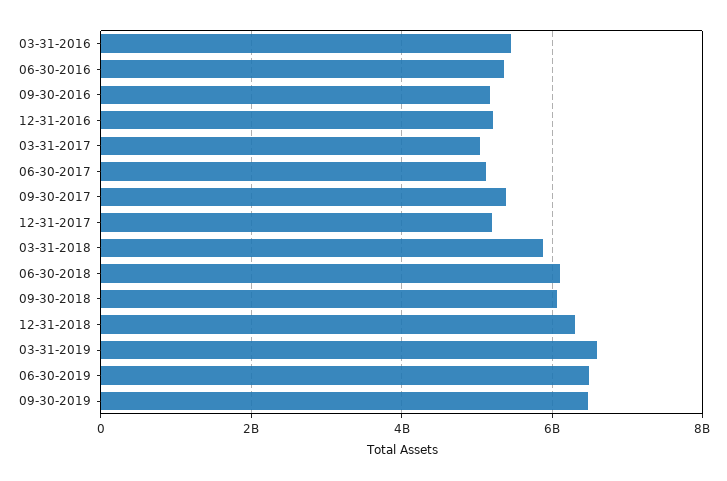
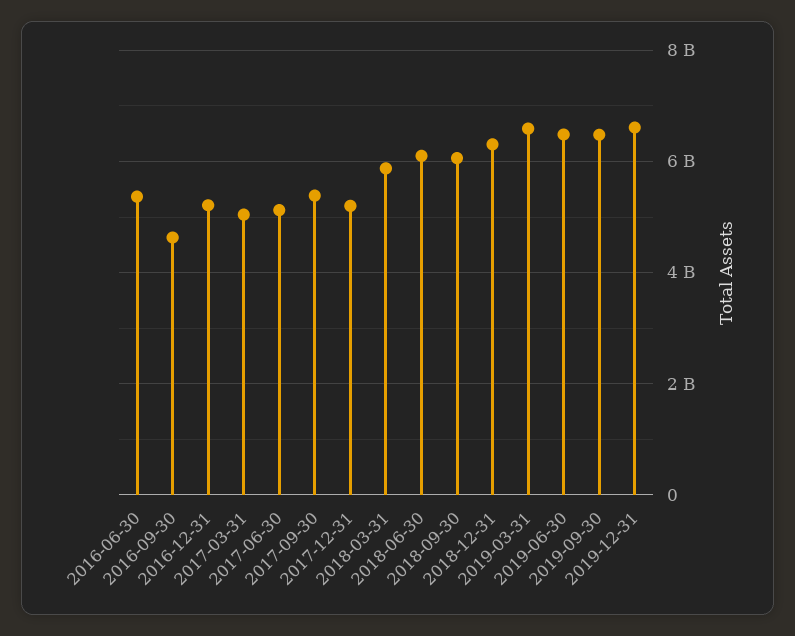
03-31-2016: 5400000000 -> none
09-30-2016: 5200000000 -> 4600000000
2019-12-31: none -> 6600000000

